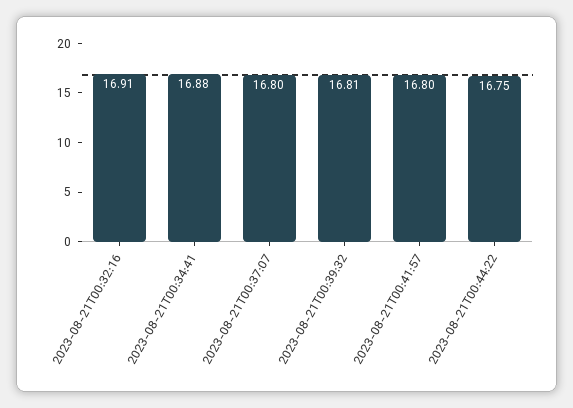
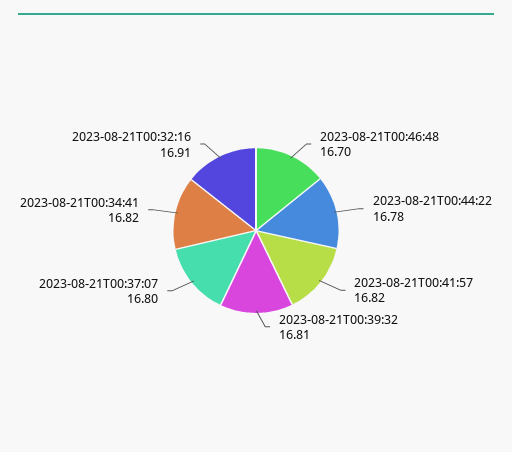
2023-08-21T00:34:41: 16.88 -> 16.82
2023-08-21T00:41:57: 16.8 -> 16.82
2023-08-21T00:44:22: 16.75 -> 16.78
2023-08-21T00:46:48: none -> 16.7

